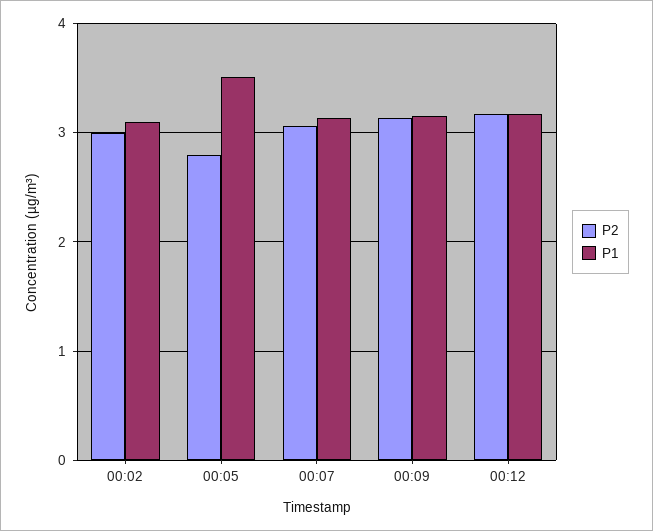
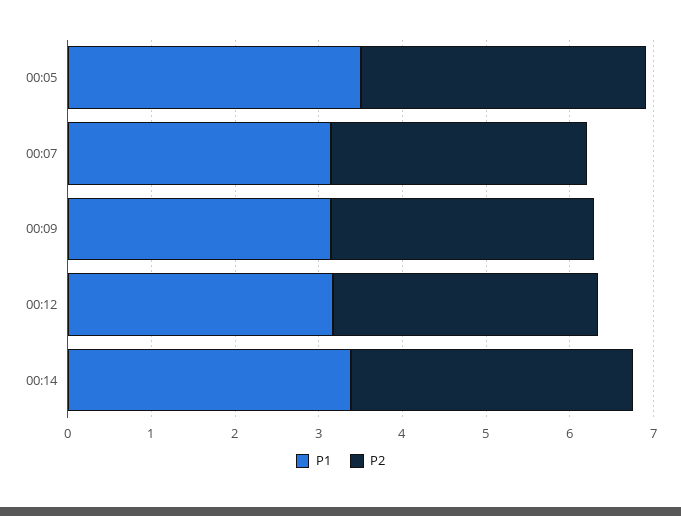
P2, 00:02: 3 -> none
P1, 00:02: 3.1 -> none
P2, 00:05: 2.8 -> 3.4
P1, 00:14: none -> 3.4
P2, 00:14: none -> 3.4

